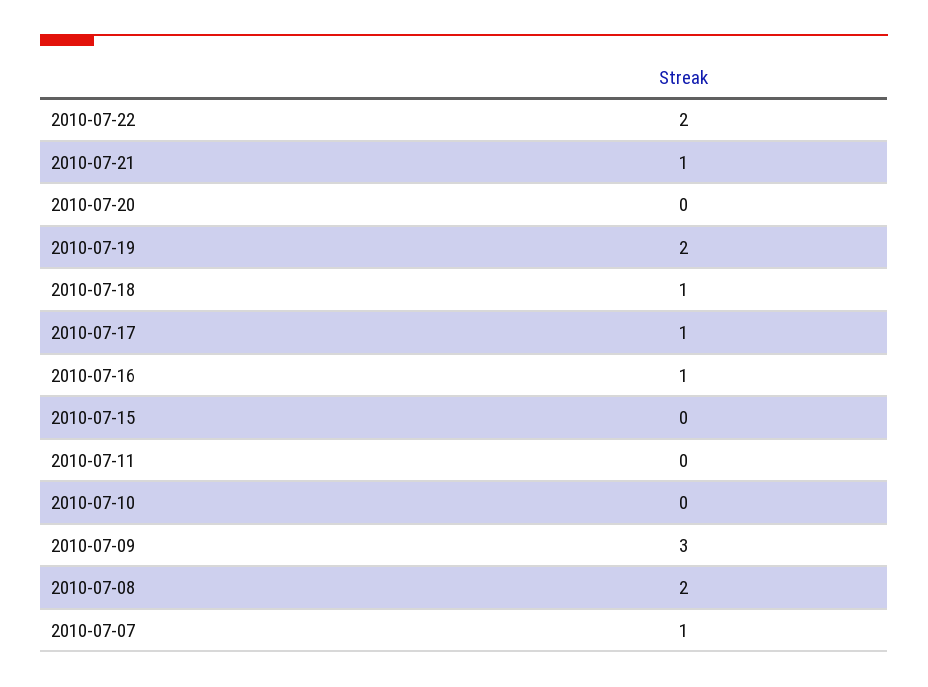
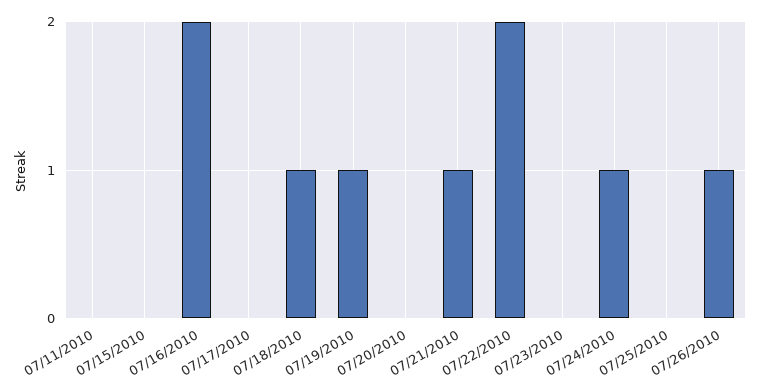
2010-07-19: 2 -> 1
2010-07-17: 1 -> 0
2010-07-16: 1 -> 2
2010-07-10: 0 -> none
2010-07-09: 3 -> none
2010-07-08: 2 -> none
2010-07-07: 1 -> none
07/23/2010: none -> 0
07/24/2010: none -> 1
07/25/2010: none -> 0
07/26/2010: none -> 1

